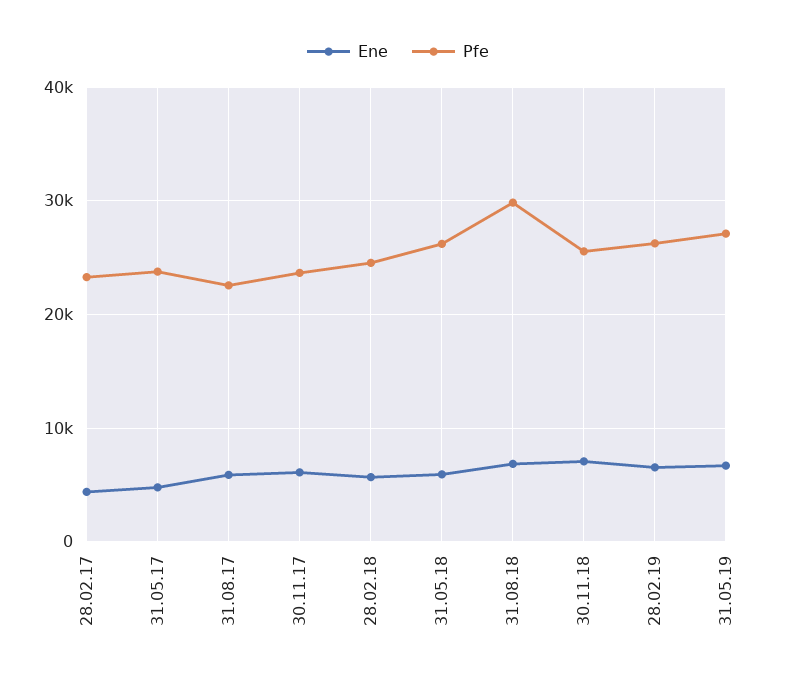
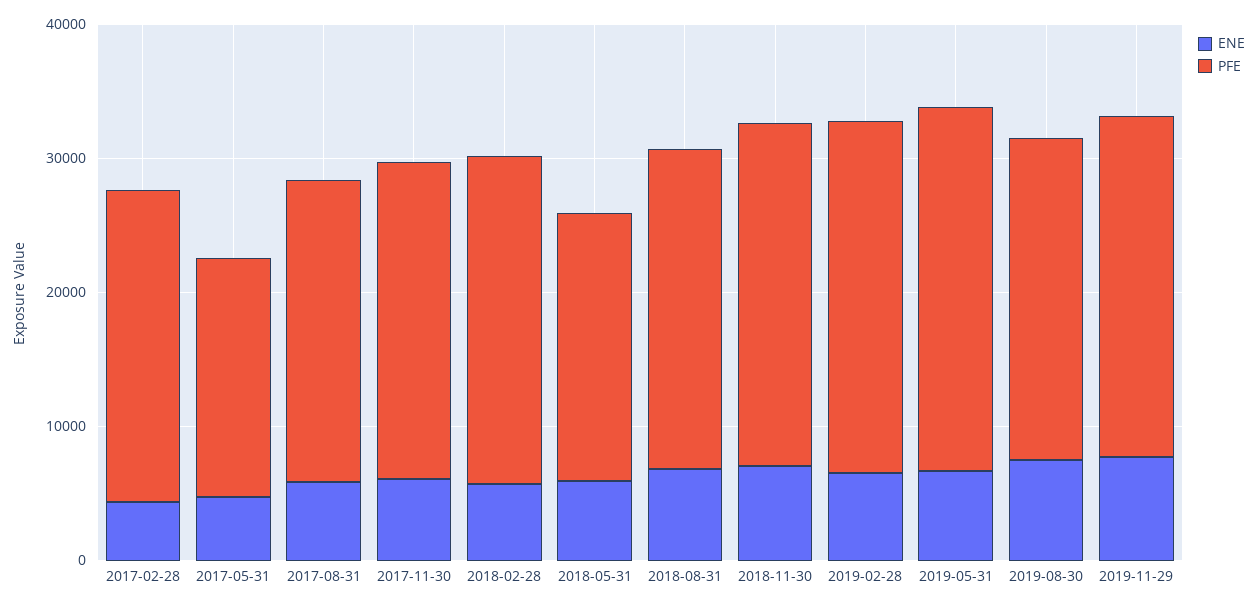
Pfe, 31.05.17: 24000 -> 18000
Pfe, 31.05.18: 26000 -> 20000
Pfe, 31.08.18: 30000 -> 24000
Ene, 2019-08-30: none -> 8000
Pfe, 2019-08-30: none -> 24000
Ene, 2019-11-29: none -> 8000
Pfe, 2019-11-29: none -> 26000

